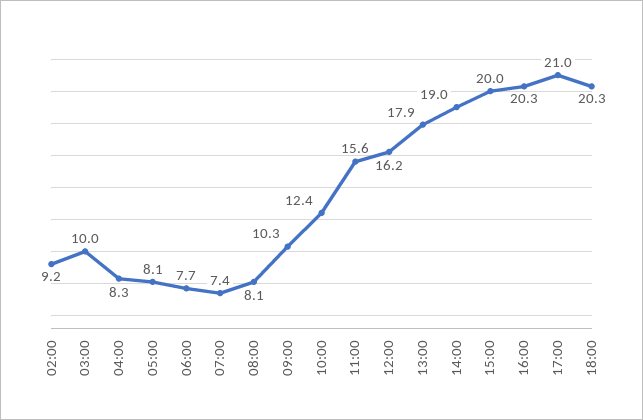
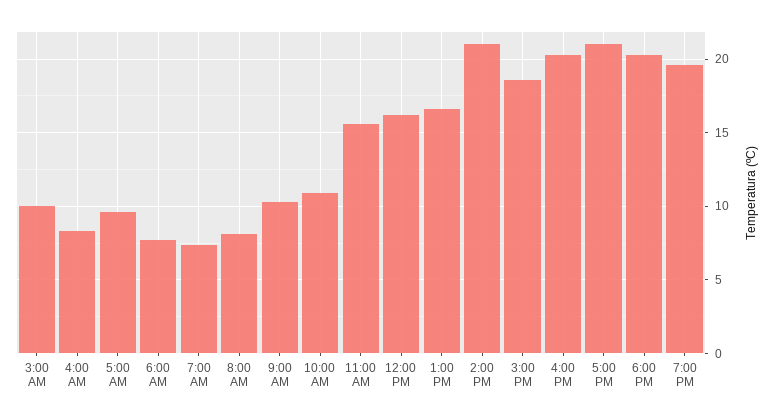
02:00: 9.2 -> none
05:00: 8.1 -> 9.5
10:00: 12.4 -> 11
13:00: 17.9 -> 16.5
14:00: 19 -> 21
15:00: 20 -> 18.5
7:00 PM: none -> 19.5

